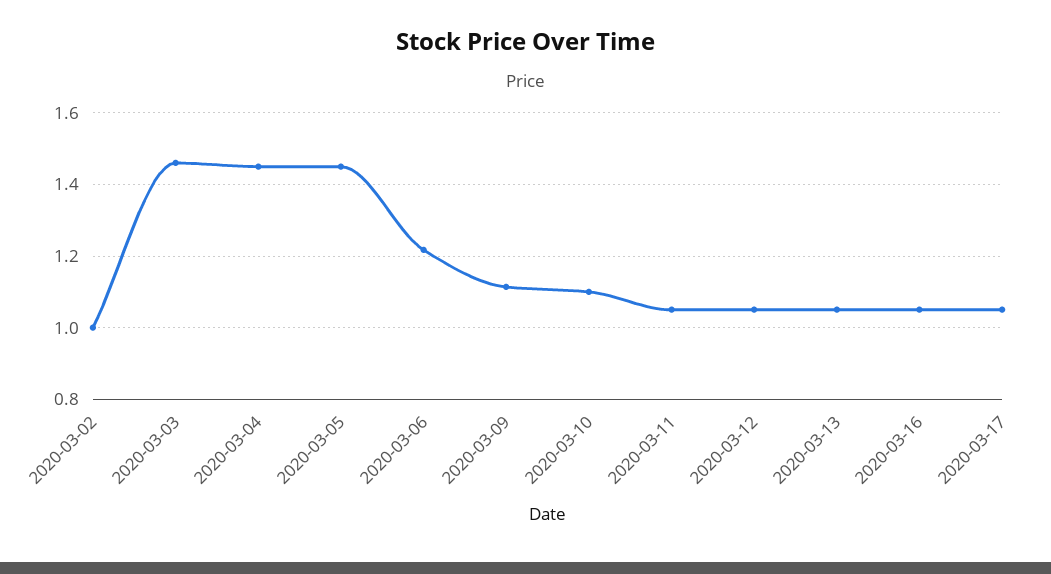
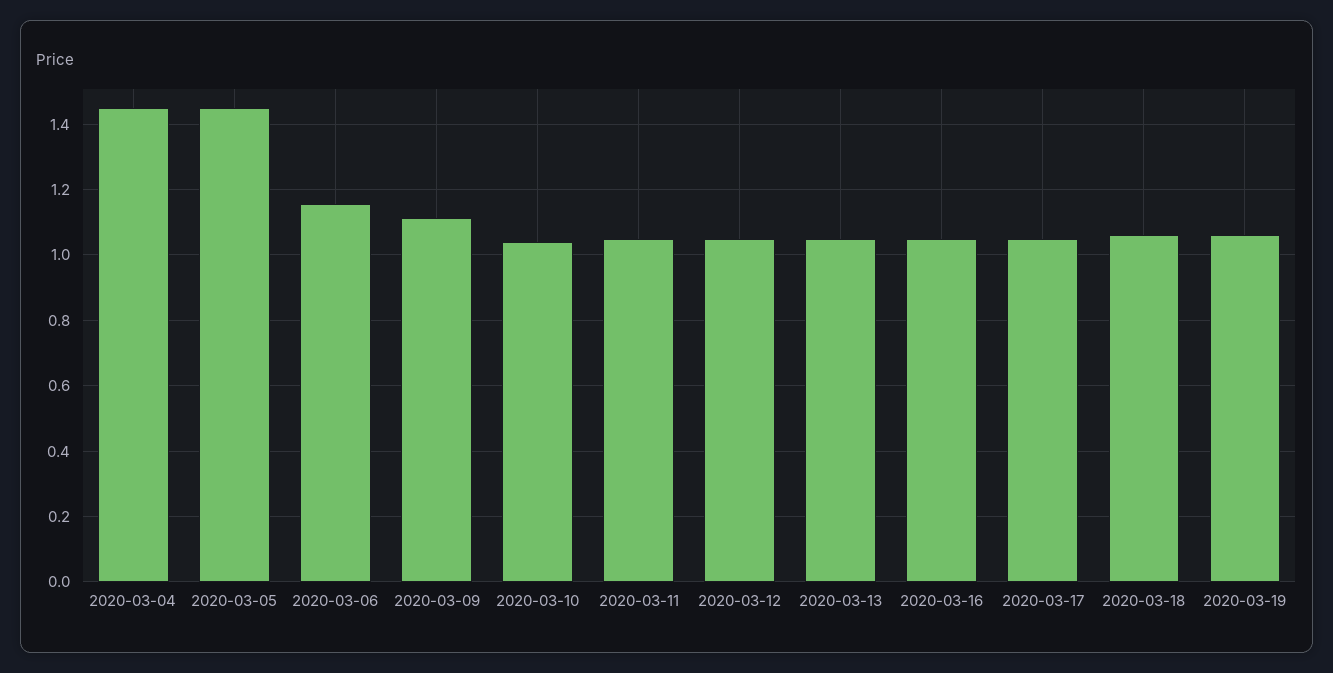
2020-03-02: 1 -> none
2020-03-03: 1.46 -> none
2020-03-06: 1.22 -> 1.16
2020-03-10: 1.1 -> 1.04
2020-03-18: none -> 1.06
2020-03-19: none -> 1.06

